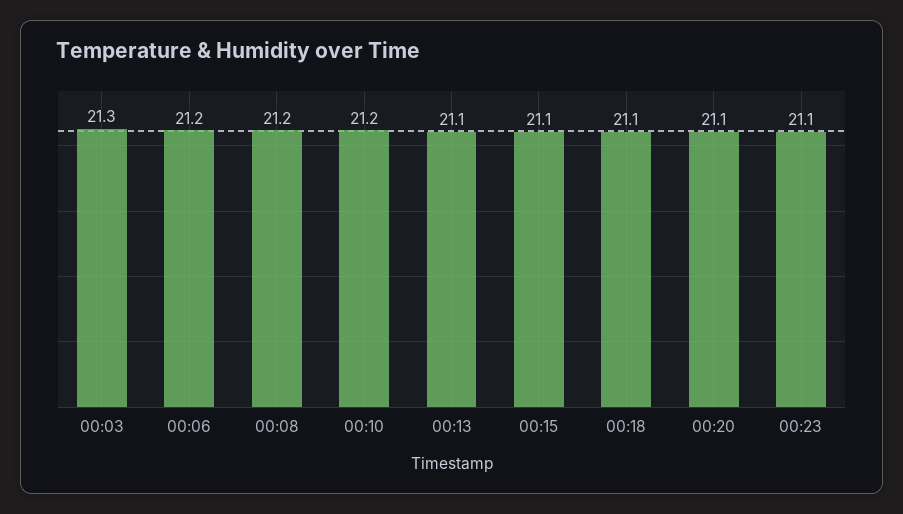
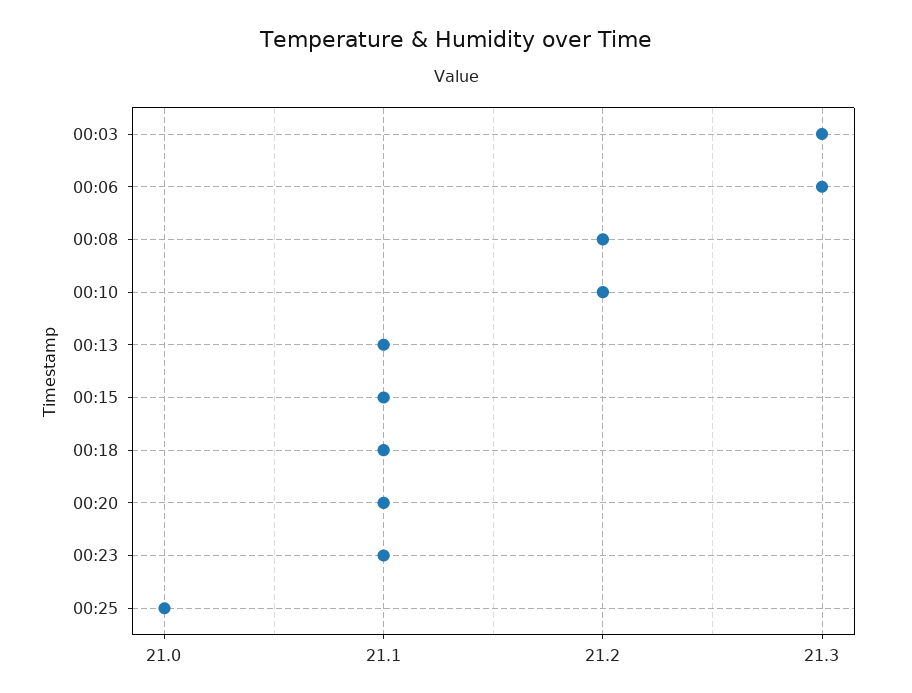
00:06: 21.2 -> 21.3
00:25: none -> 21

